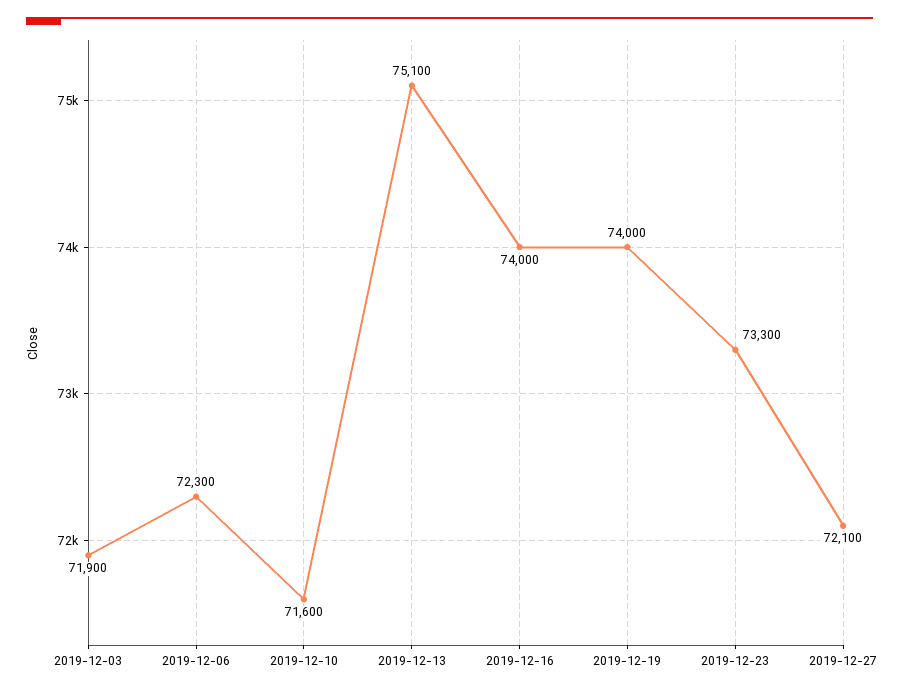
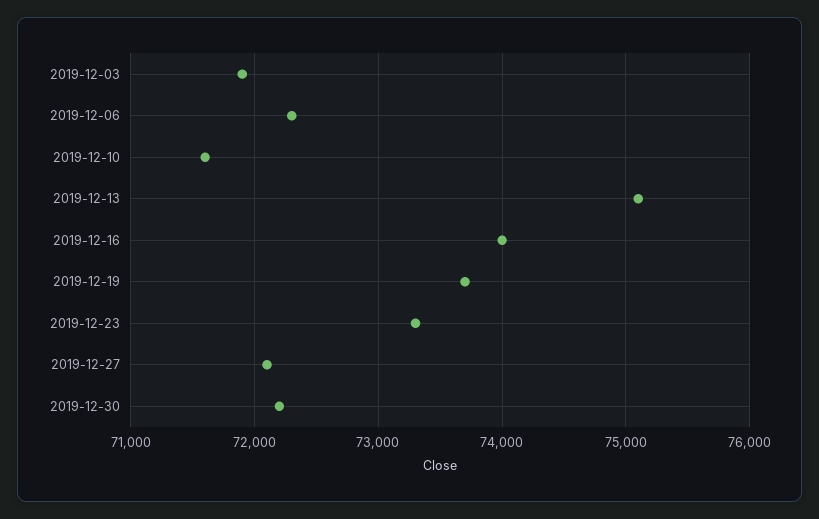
2019-12-19: 74000 -> 73700
2019-12-30: none -> 72200

